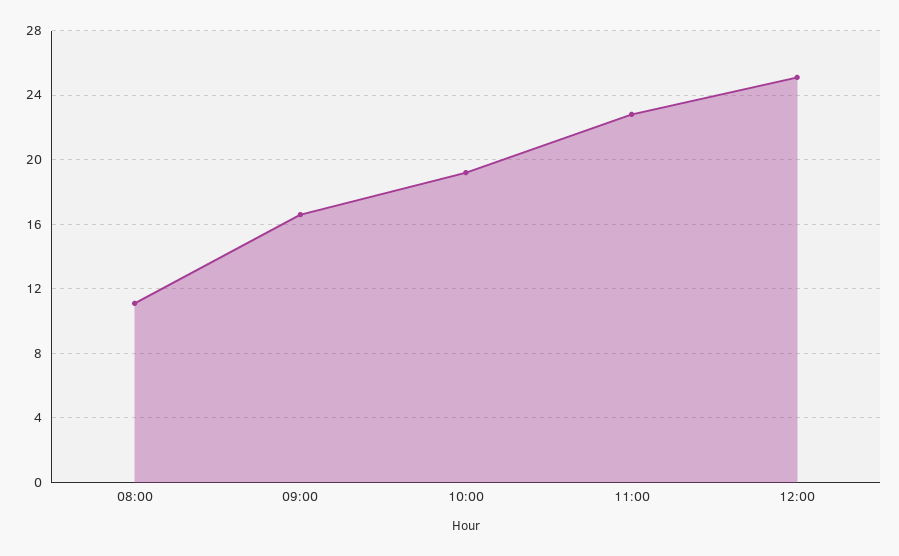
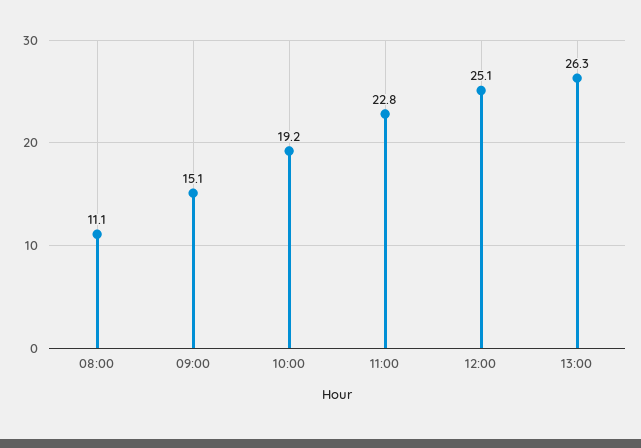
09:00: 16.5 -> 15.1
13:00: none -> 26.3

